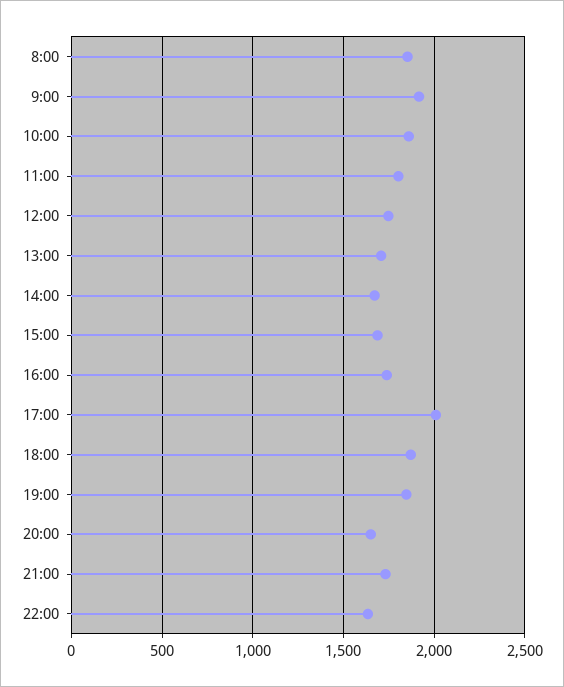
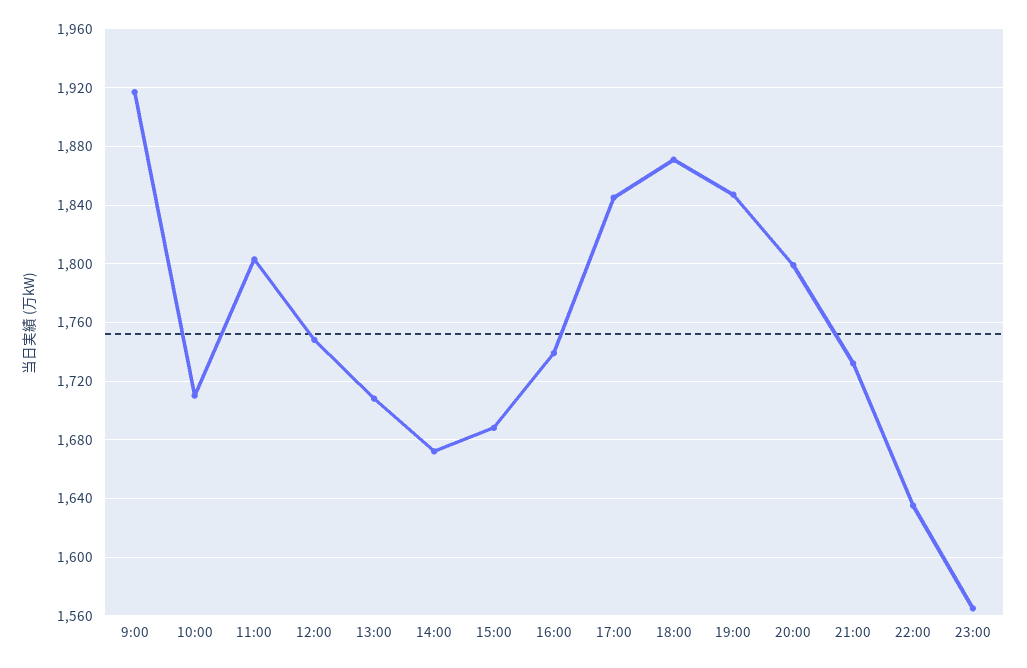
8:00: 1850 -> none
10:00: 1850 -> 1710
17:00: 2000 -> 1845
20:00: 1650 -> 1800
23:00: none -> 1565

